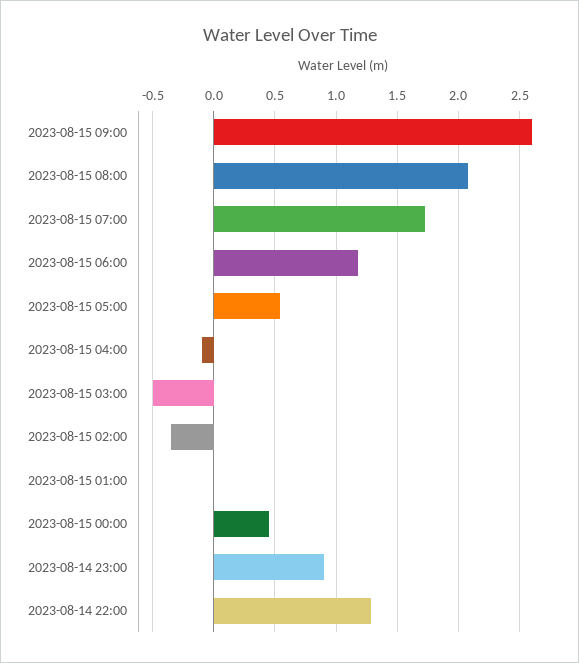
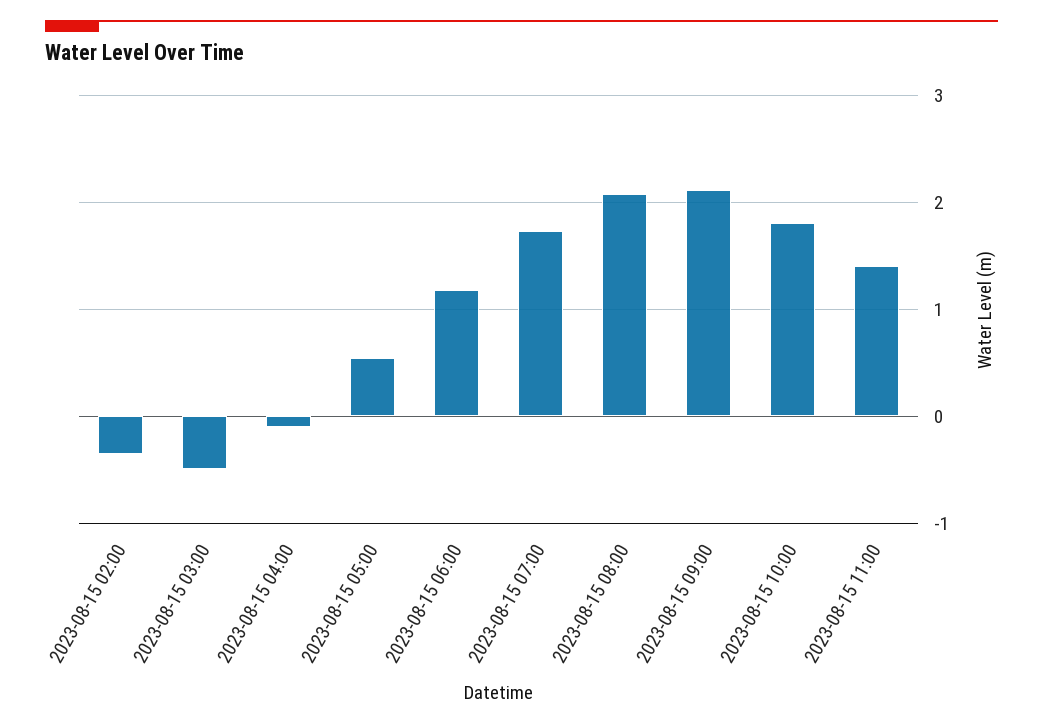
2023-08-15 09:00: 2.6 -> 2.1
2023-08-15 01:00: 0 -> none
2023-08-15 00:00: 0.45 -> none
2023-08-14 23:00: 0.9 -> none
2023-08-14 22:00: 1.3 -> none
2023-08-15 10:00: none -> 1.8
2023-08-15 11:00: none -> 1.4

